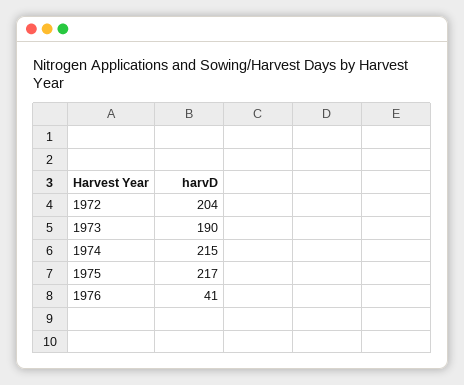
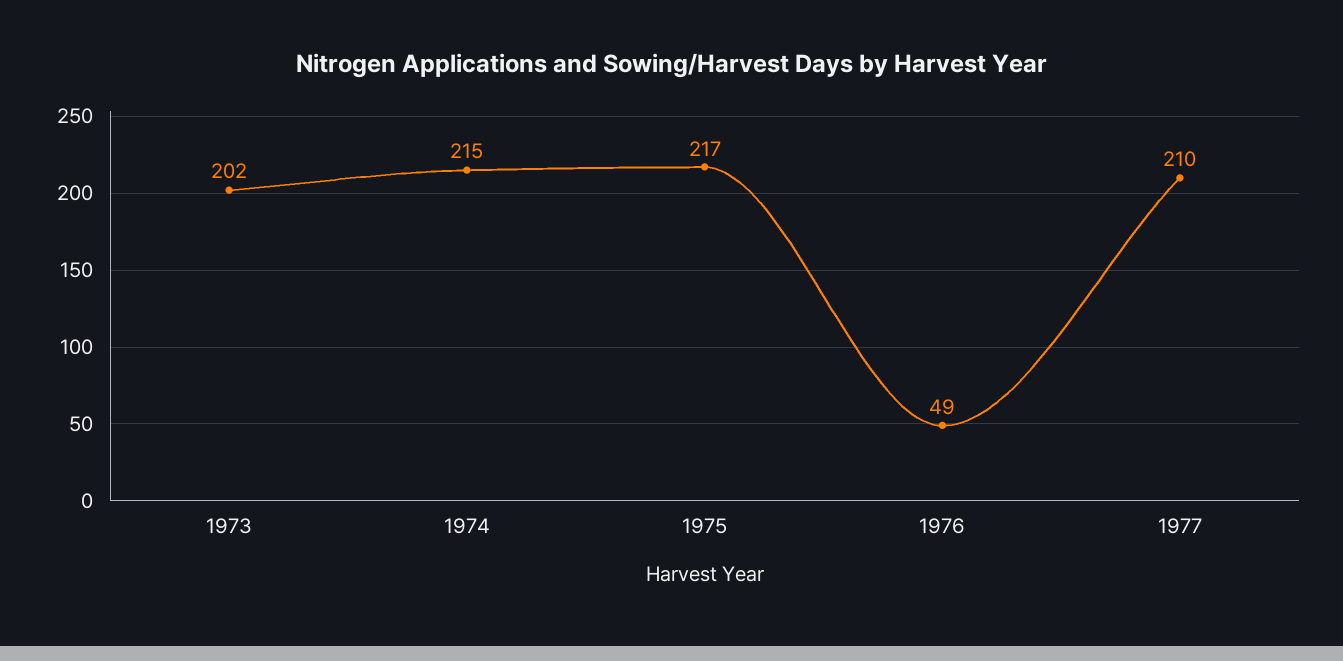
1972: 204 -> none
1973: 190 -> 202
1976: 41 -> 49
1977: none -> 210

